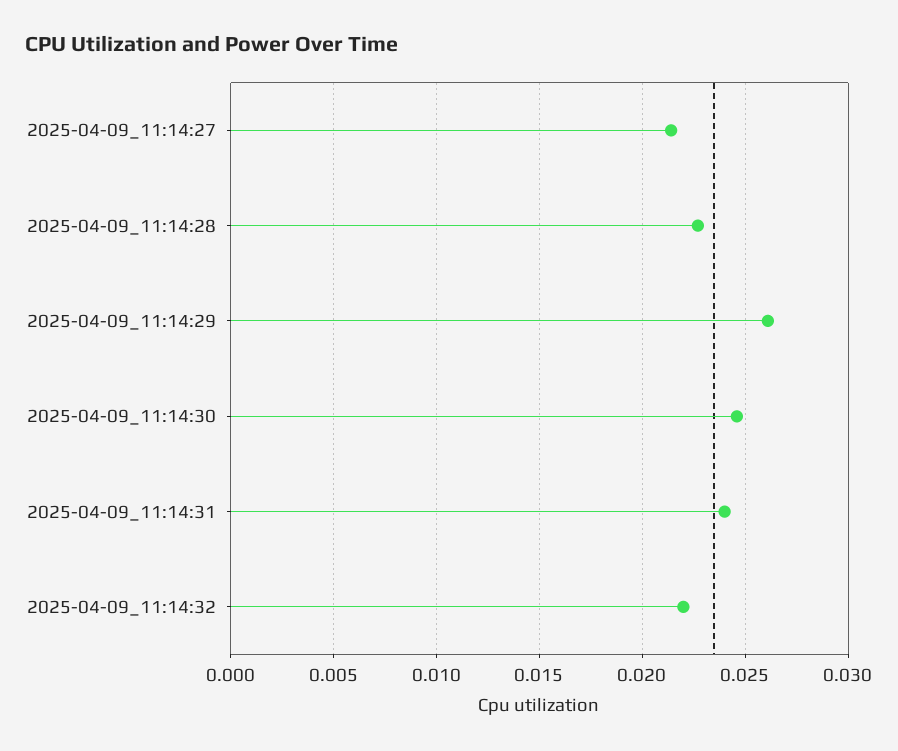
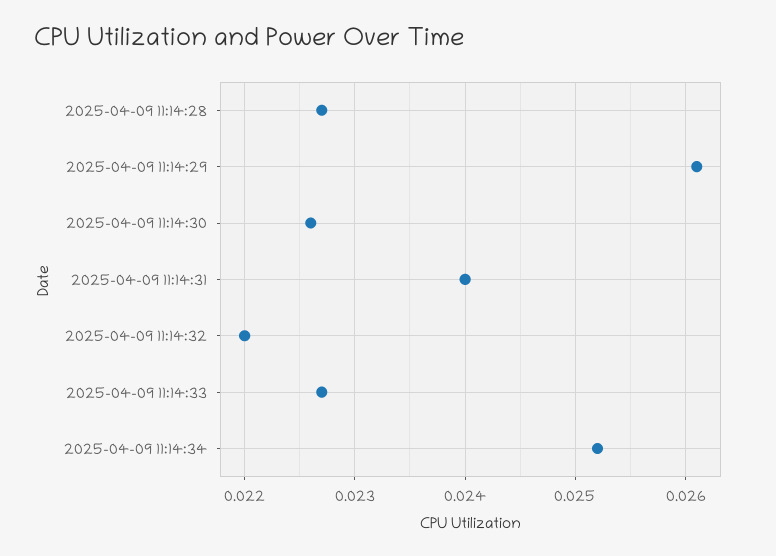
2025-04-09_11:14:27: 0.0215 -> none
2025-04-09_11:14:30: 0.0245 -> 0.0226
2025-04-09 11:14:33: none -> 0.0227
2025-04-09 11:14:34: none -> 0.0252

